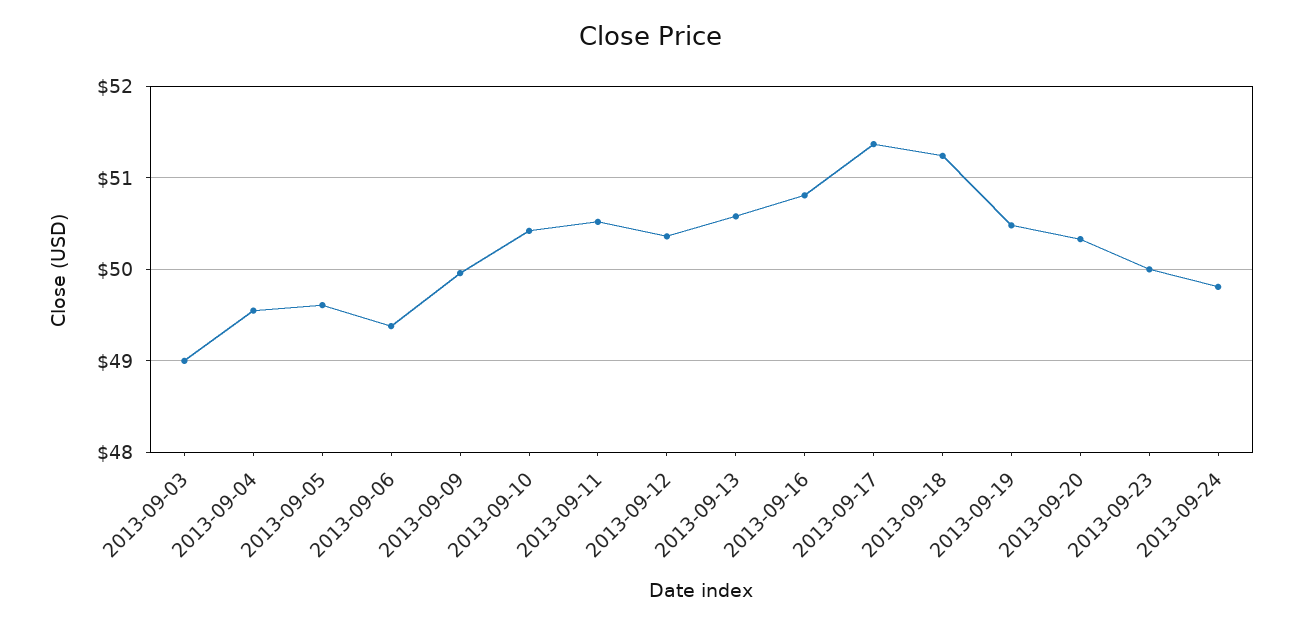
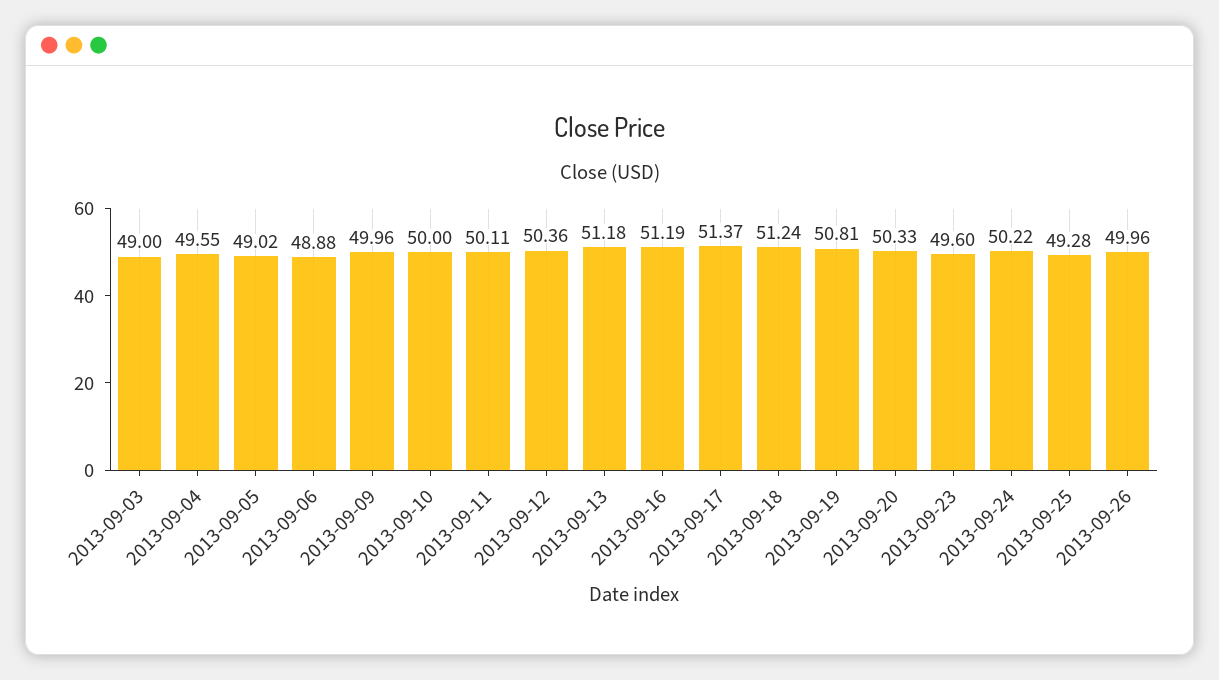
2013-09-05: 49.6 -> 49.02
2013-09-06: 49.4 -> 48.88
2013-09-10: 50.4 -> 50
2013-09-11: 50.5 -> 50.11
2013-09-13: 50.6 -> 51.18
2013-09-16: 50.8 -> 51.19
2013-09-19: 50.5 -> 50.81
2013-09-23: 50 -> 49.6
2013-09-24: 49.8 -> 50.22
2013-09-25: none -> 49.28
2013-09-26: none -> 49.96

